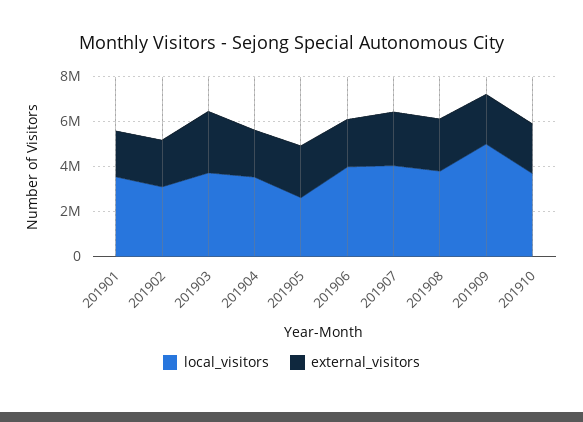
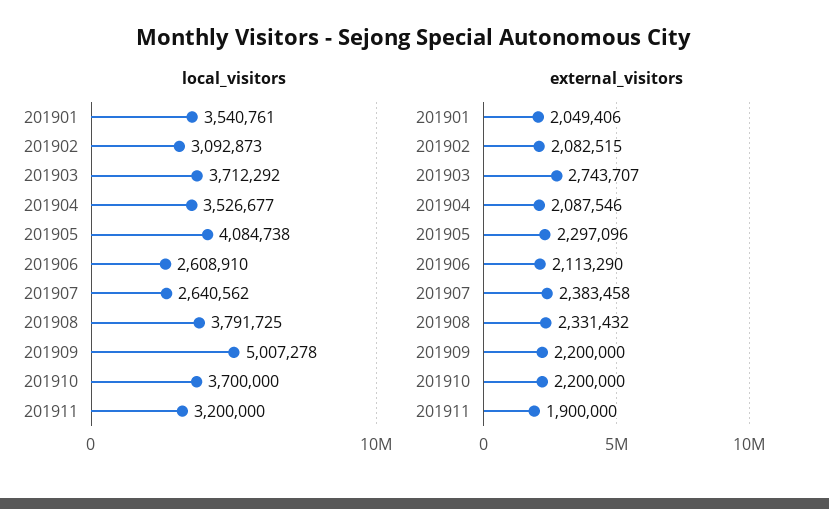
local_visitors, 201905: 2500000 -> 4084738
local_visitors, 201906: 4000000 -> 2608910
local_visitors, 201907: 4000000 -> 2640562
local_visitors, 201911: none -> 3200000
external_visitors, 201911: none -> 1900000

